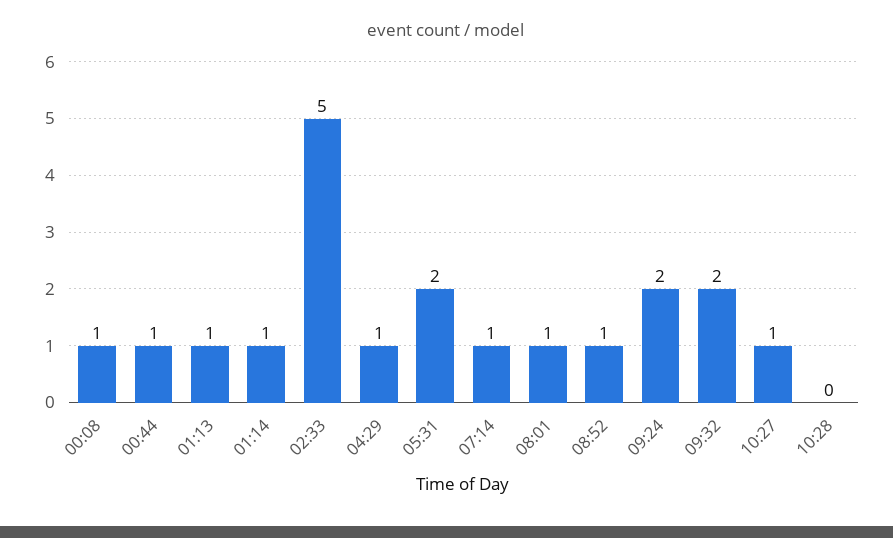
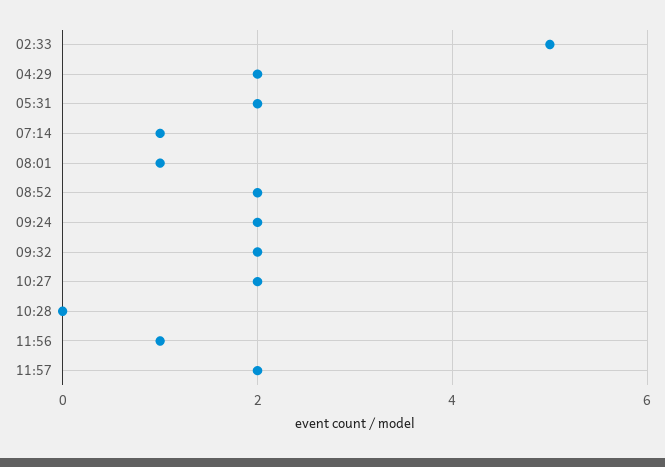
00:08: 1 -> none
00:44: 1 -> none
01:13: 1 -> none
01:14: 1 -> none
04:29: 1 -> 2
08:52: 1 -> 2
10:27: 1 -> 2
11:56: none -> 1
11:57: none -> 2

